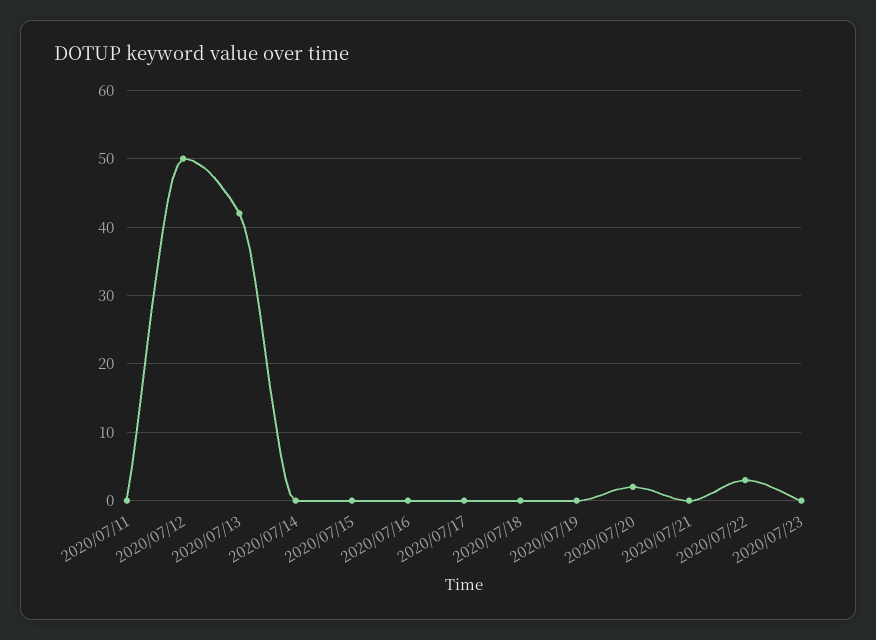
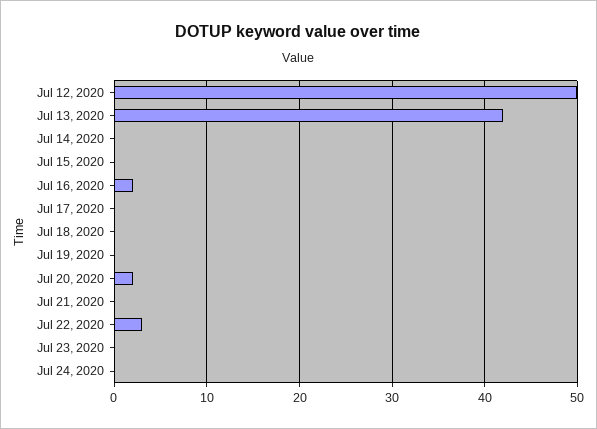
2020/07/11: 0 -> none
2020/07/16: 0 -> 2
Jul 24, 2020: none -> 0

